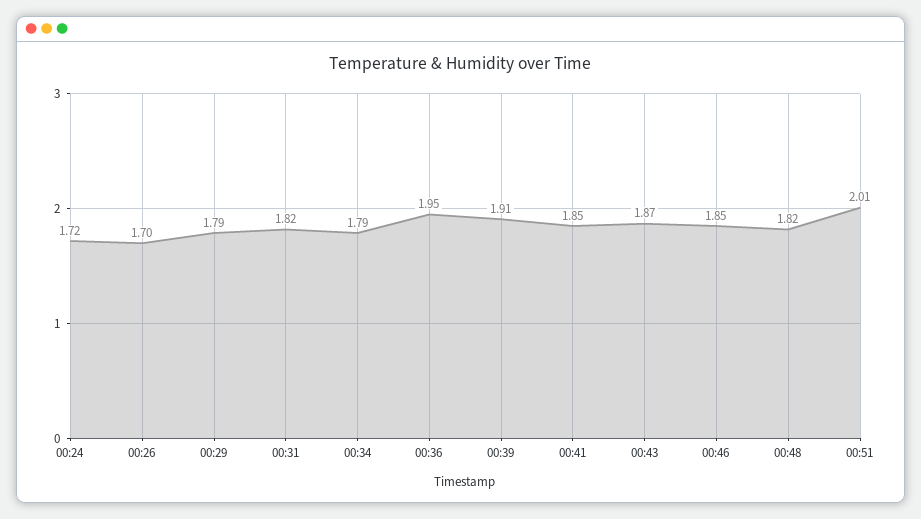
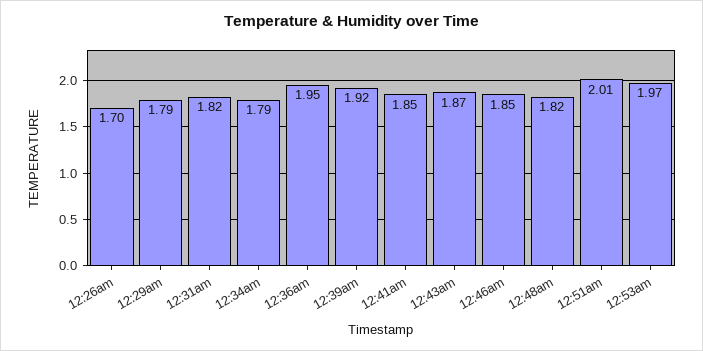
00:24: 1.72 -> none
00:39: 1.91 -> 1.92
12:53am: none -> 1.97

